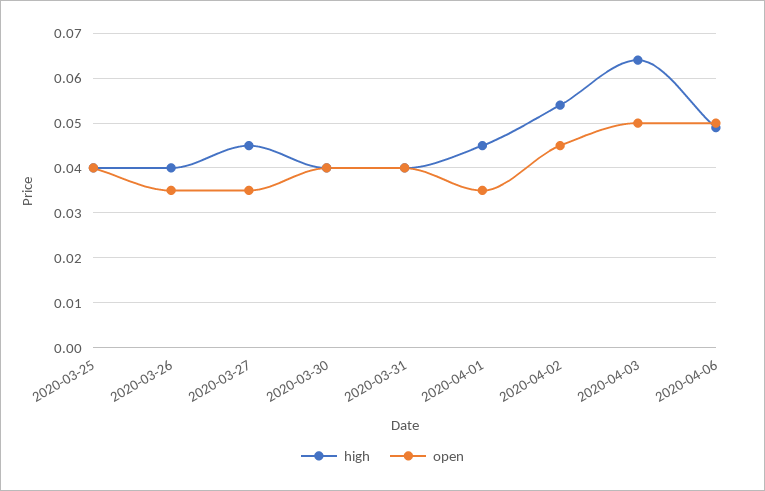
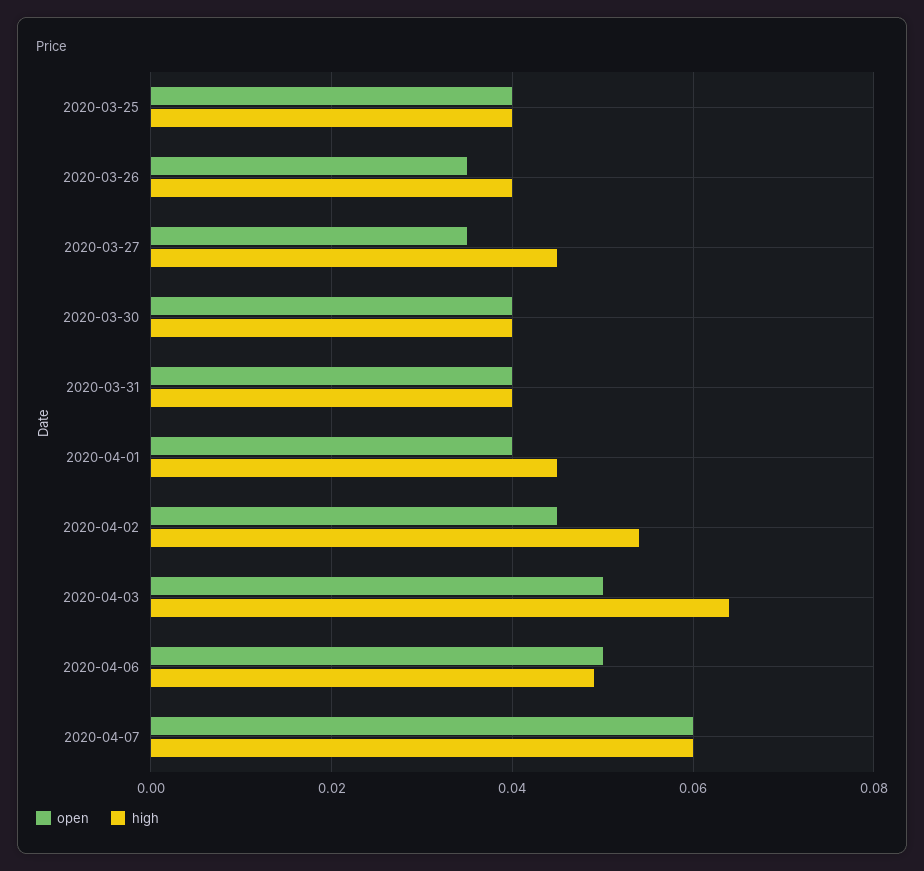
open, 2020-04-01: 0.035 -> 0.04
open, 2020-04-07: none -> 0.06
high, 2020-04-07: none -> 0.06

